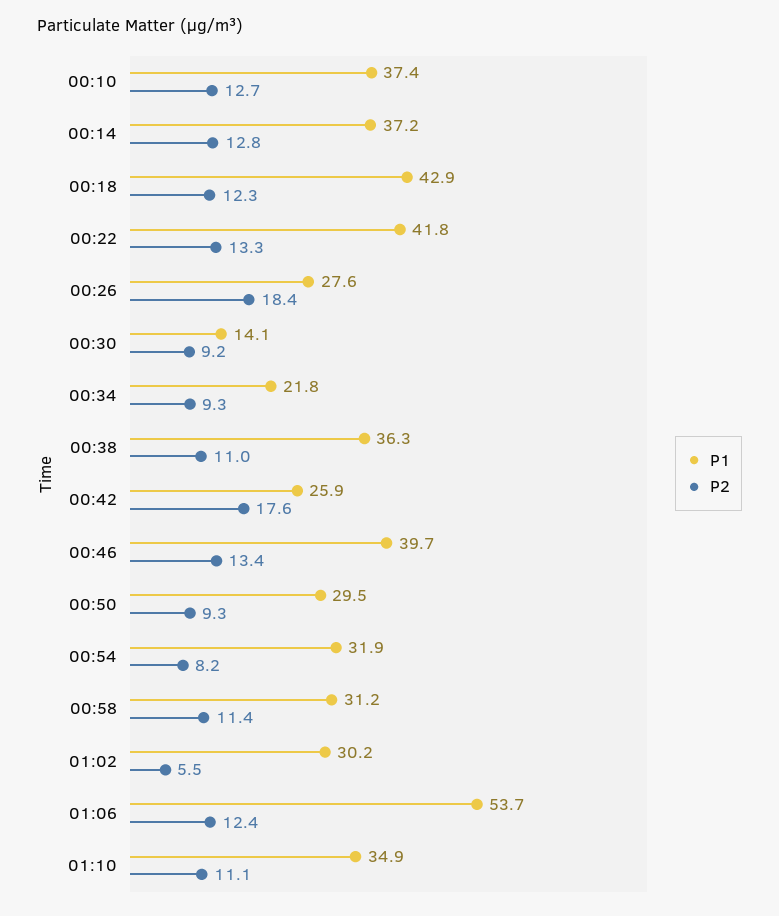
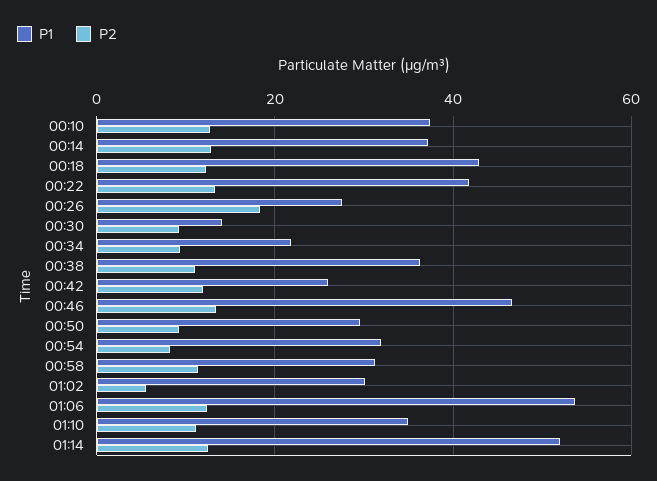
P2, 00:42: 17.6 -> 12
P1, 00:46: 39.7 -> 46
P1, 01:14: none -> 52
P2, 01:14: none -> 12

